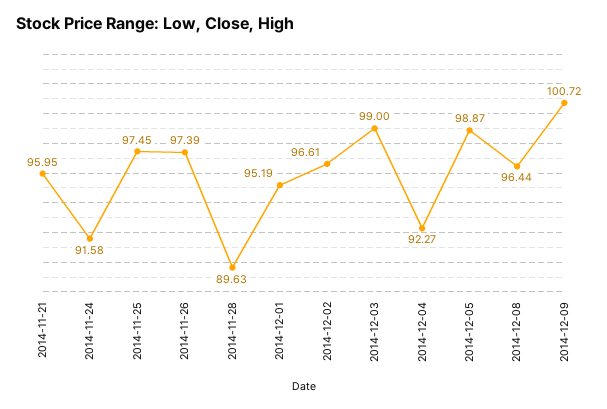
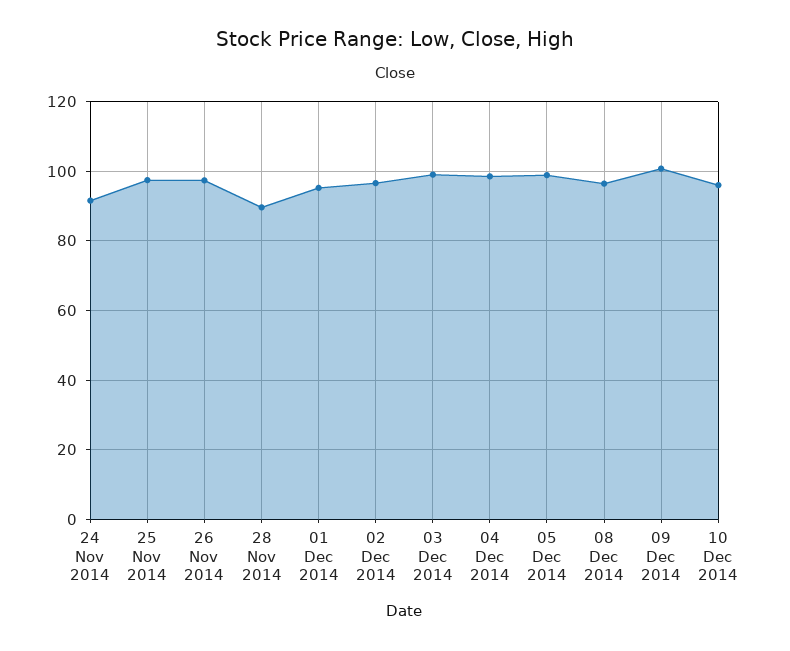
2014-11-21: 95.95 -> none
2014-12-04: 92.27 -> 98
10 Dec 2014: none -> 96

